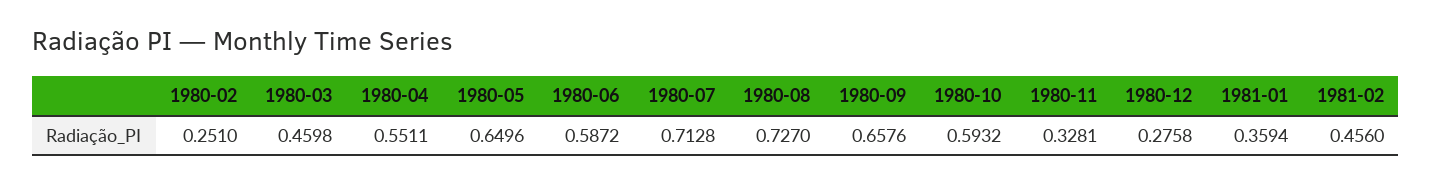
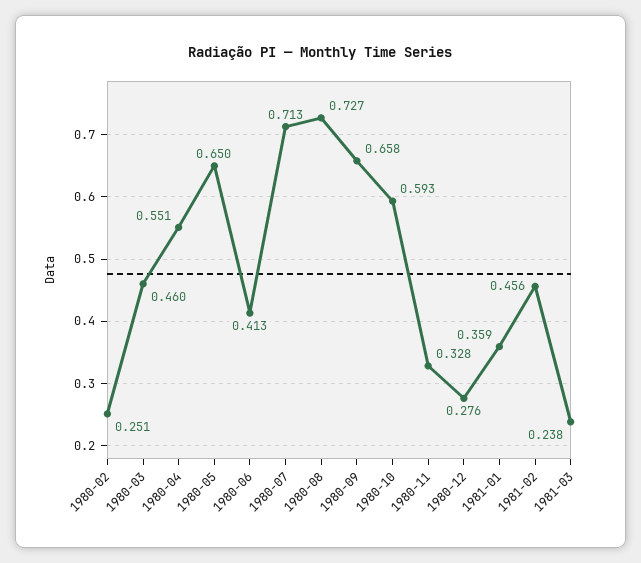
1980-06: 0.5872 -> 0.413
1981-03: none -> 0.238

